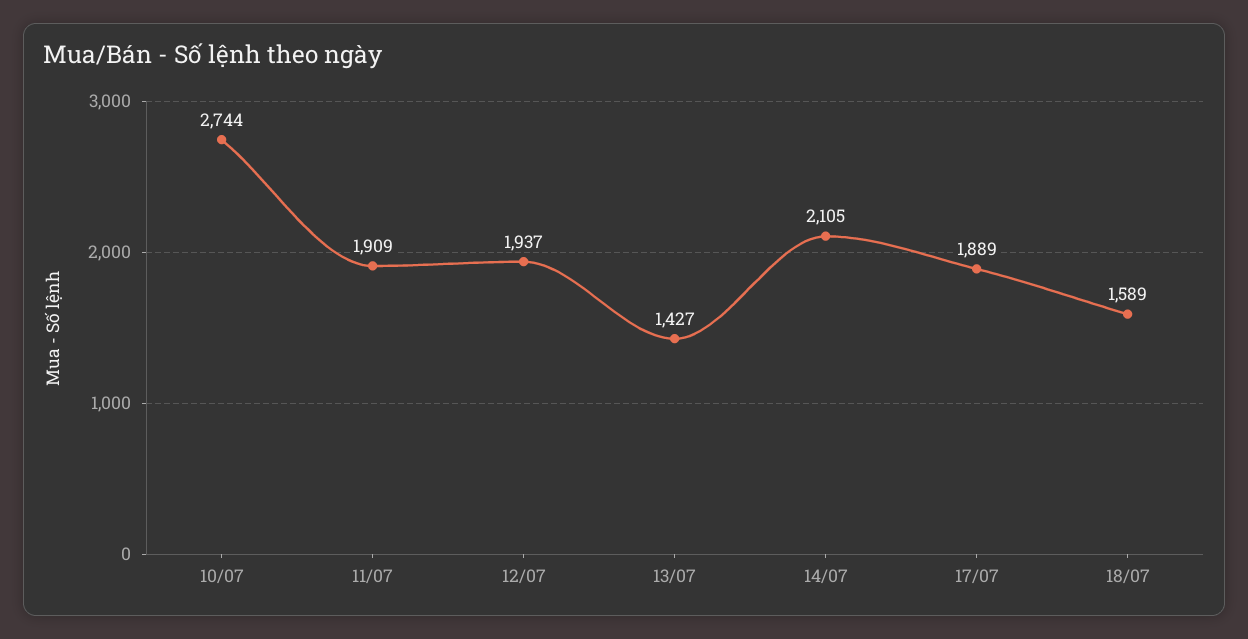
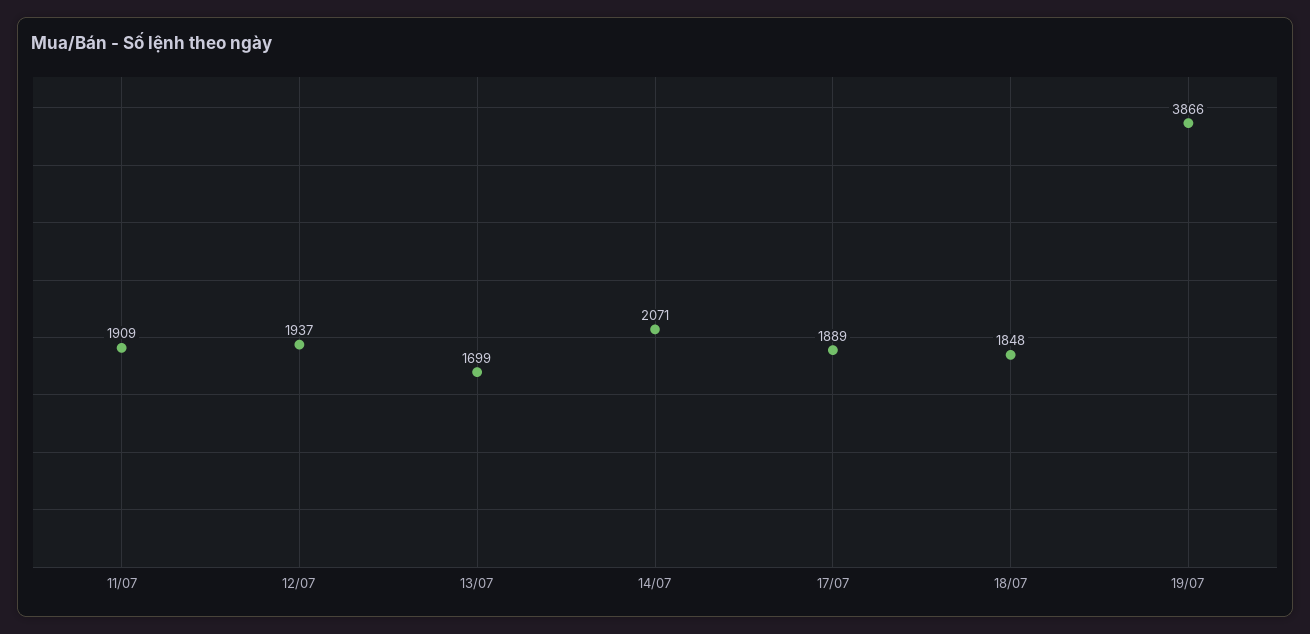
10/07: 2744 -> none
13/07: 1427 -> 1699
14/07: 2105 -> 2071
18/07: 1589 -> 1848
19/07: none -> 3866

